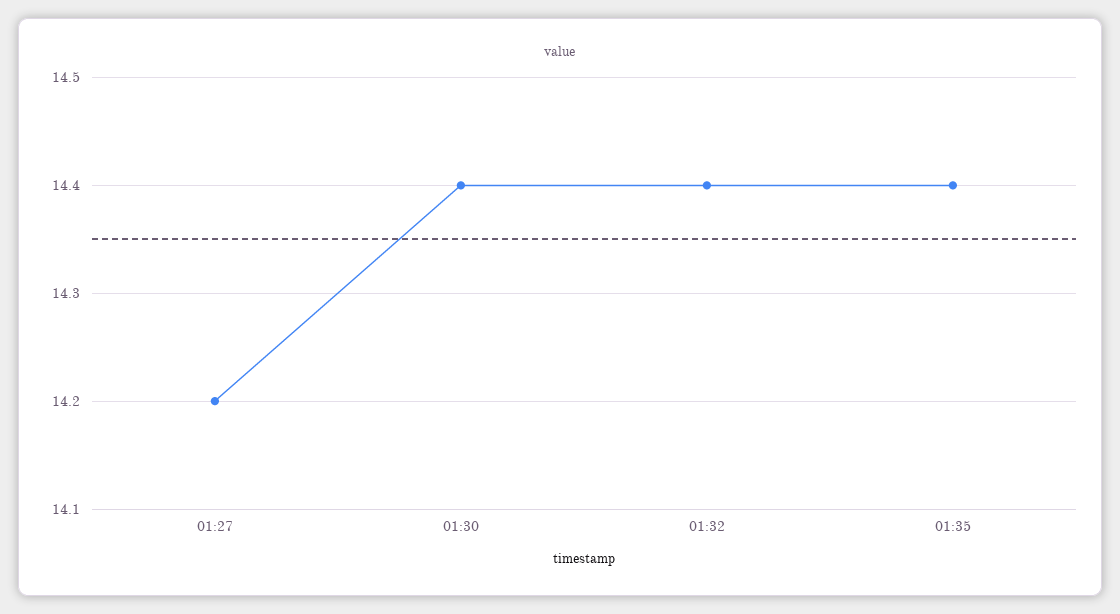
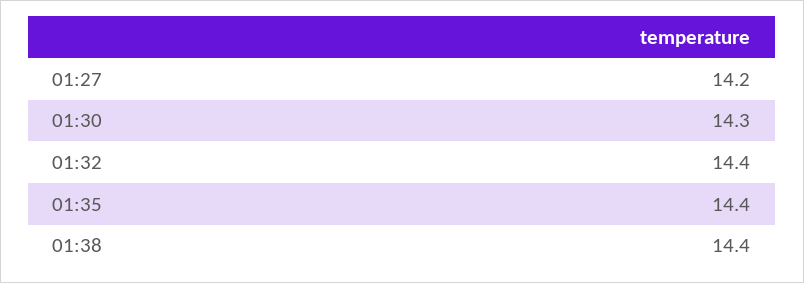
01:30: 14.4 -> 14.3
01:38: none -> 14.4

